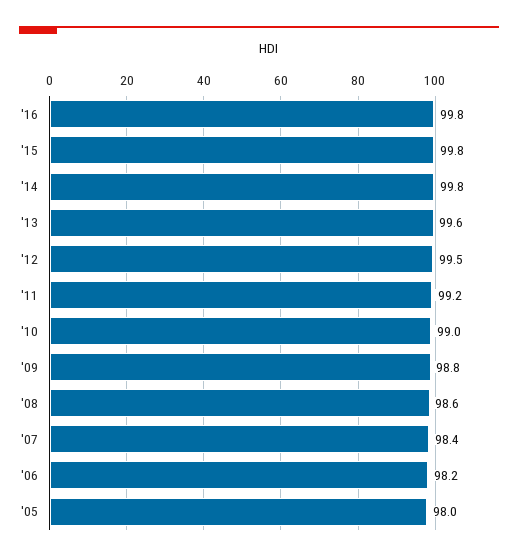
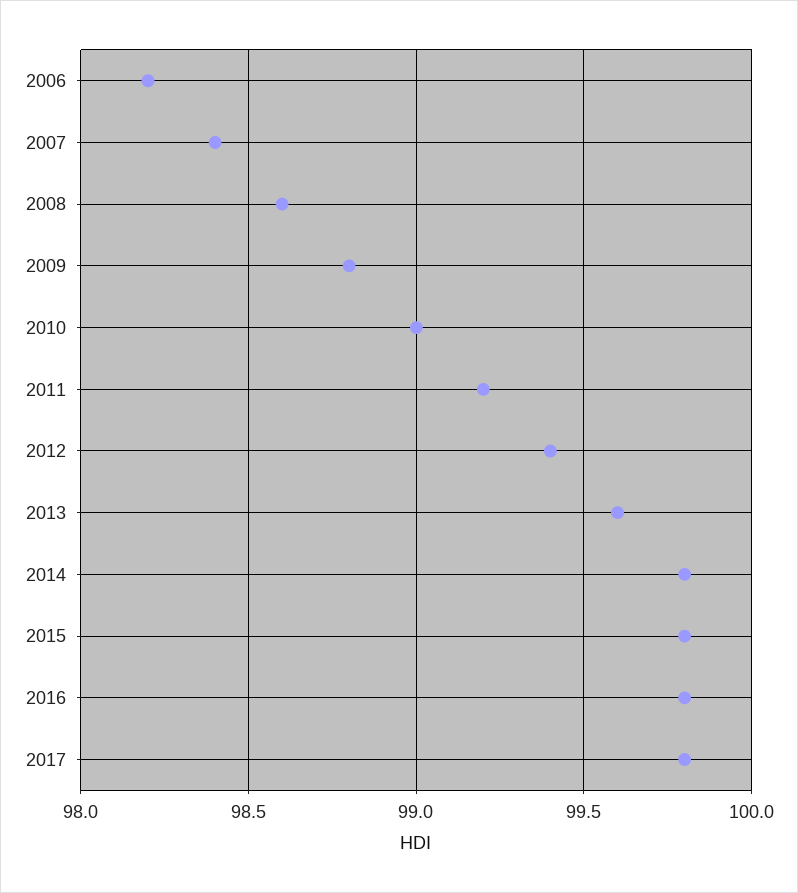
'12: 99.5 -> 99.4
'05: 98 -> none
2017: none -> 99.8

